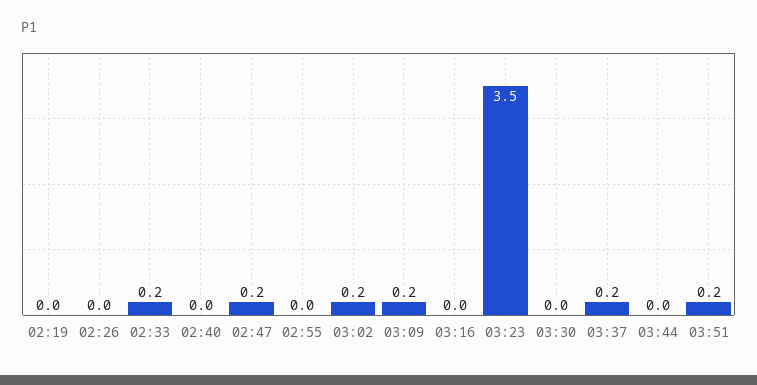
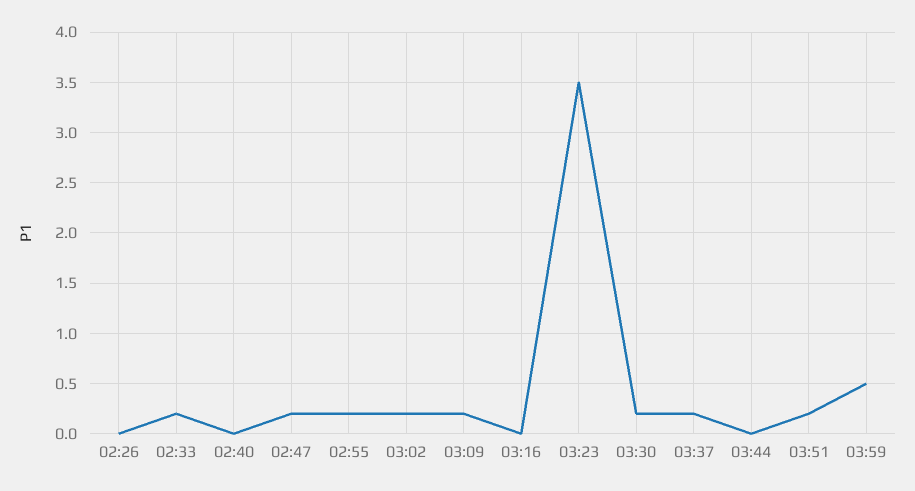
02:19: 0 -> none
02:55: 0 -> 0.2
03:30: 0 -> 0.2
03:59: none -> 0.5

